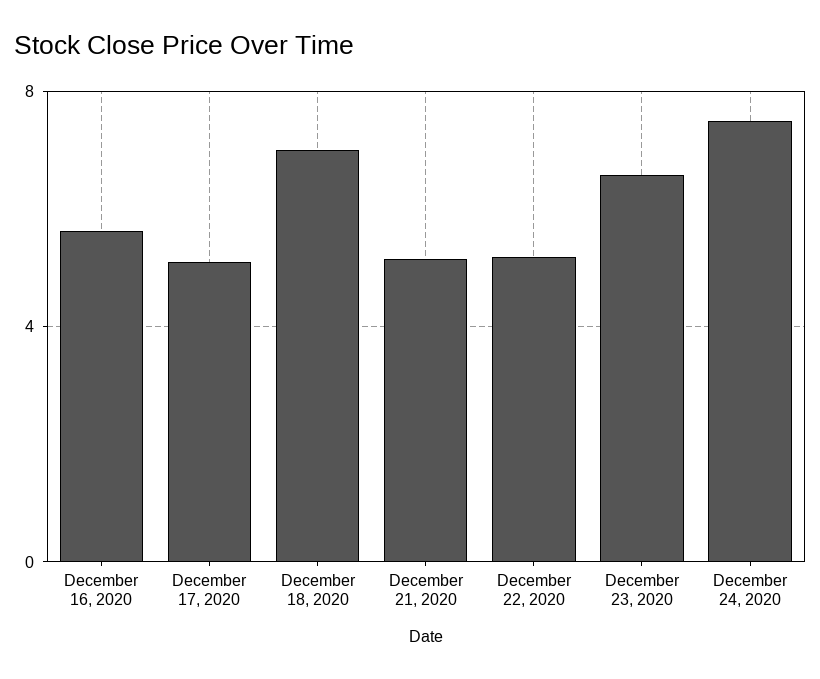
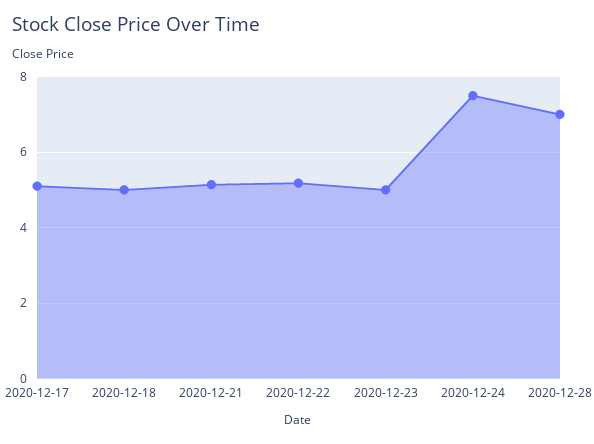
December 16, 2020: 5.5 -> none
December 18, 2020: 7 -> 5
December 23, 2020: 6.5 -> 5
2020-12-28: none -> 7

